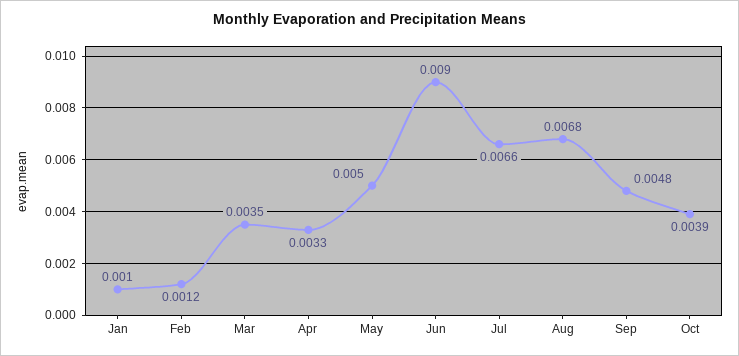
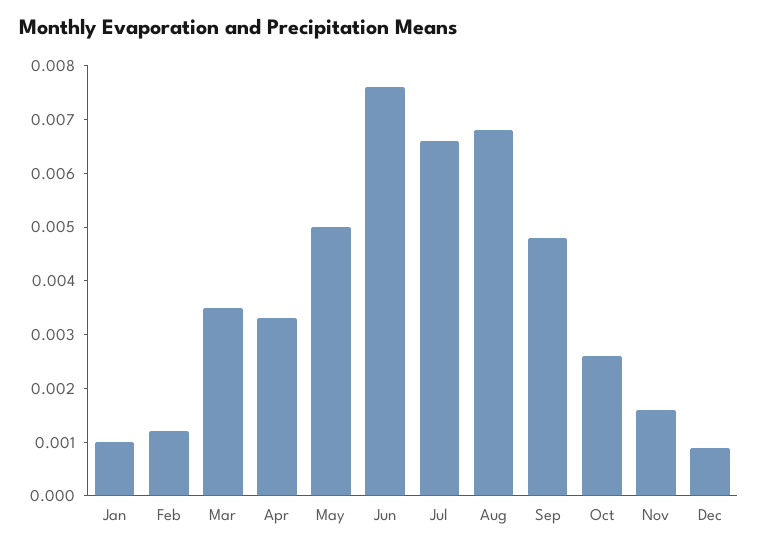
Jun: 0.009 -> 0.0075
Oct: 0.0039 -> 0.0025
Nov: none -> 0.0015
Dec: none -> 0.001

